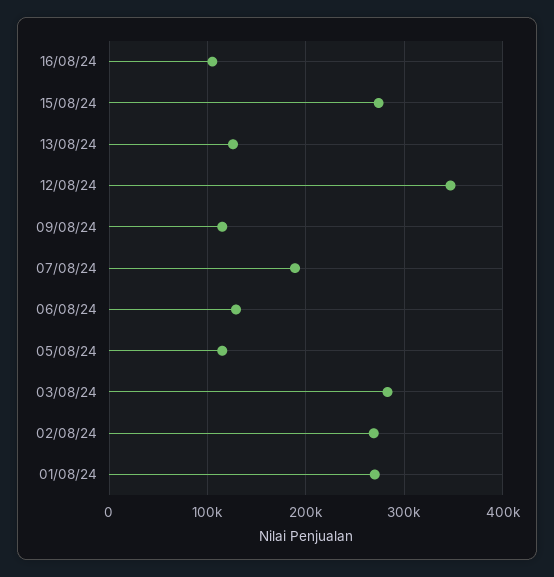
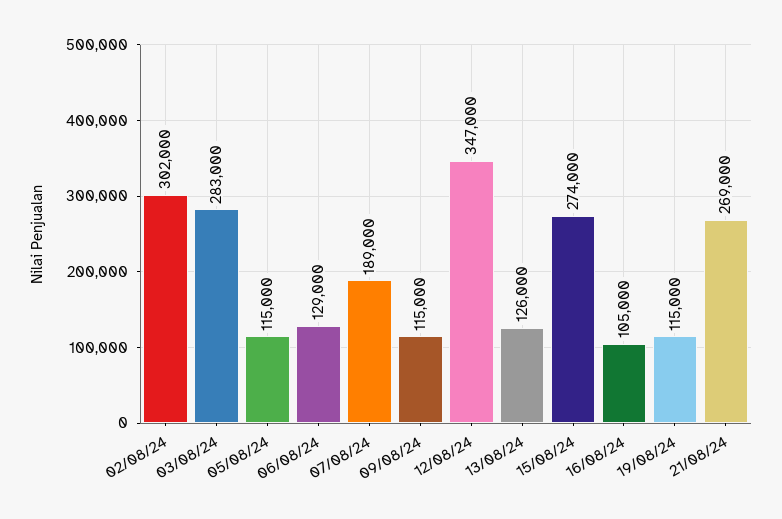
02/08/24: 270000 -> 302000
01/08/24: 270000 -> none
19/08/24: none -> 115000
21/08/24: none -> 269000

